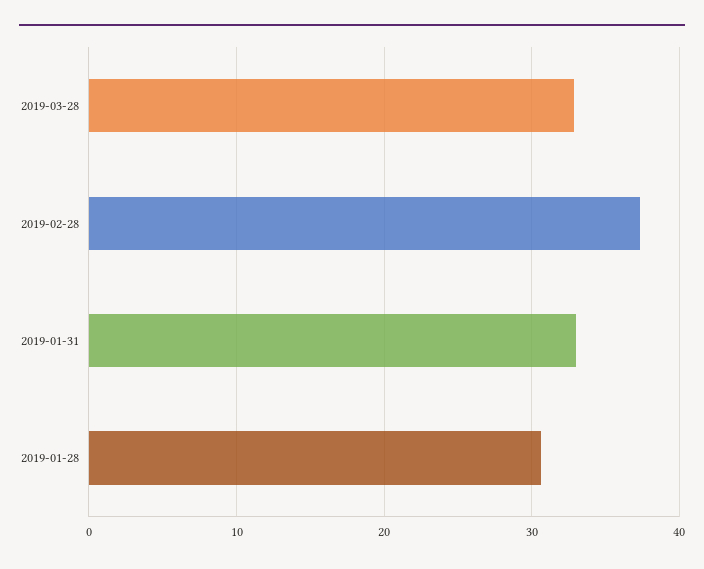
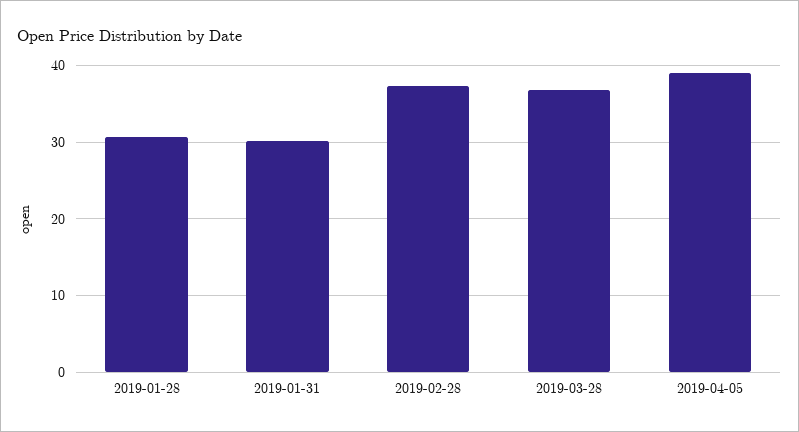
2019-03-28: 33 -> 37
2019-01-31: 33 -> 30
2019-04-05: none -> 39

